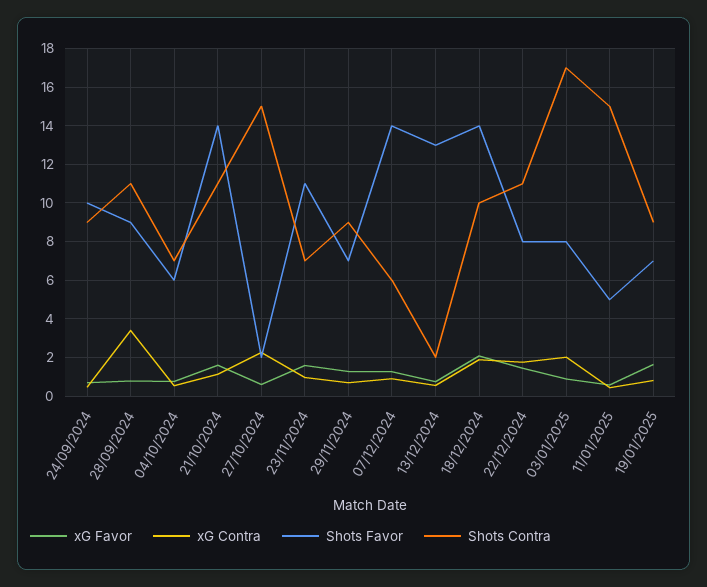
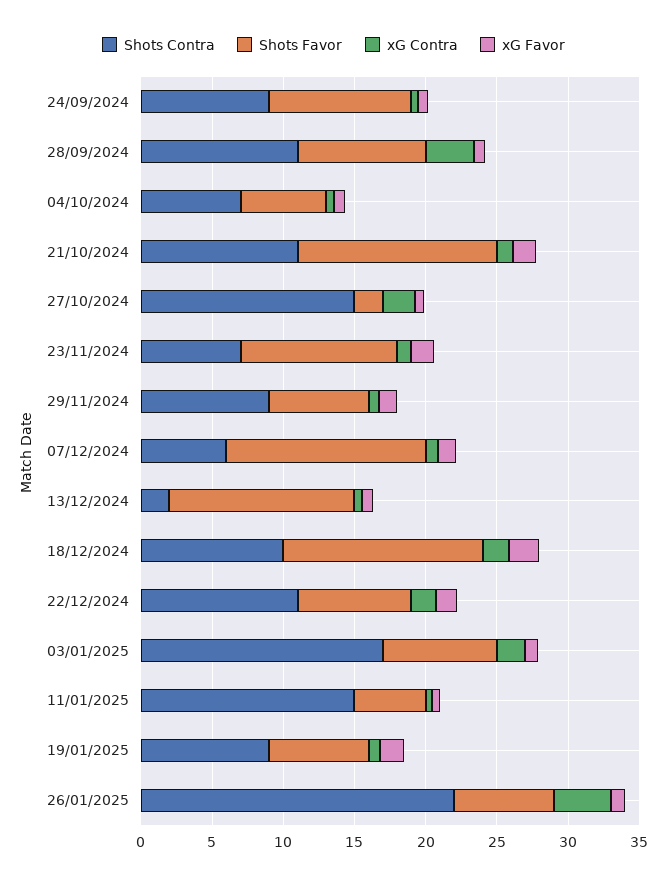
Shots Contra, 26/01/2025: none -> 22
Shots Favor, 26/01/2025: none -> 7
xG Contra, 26/01/2025: none -> 4
xG Favor, 26/01/2025: none -> 1

